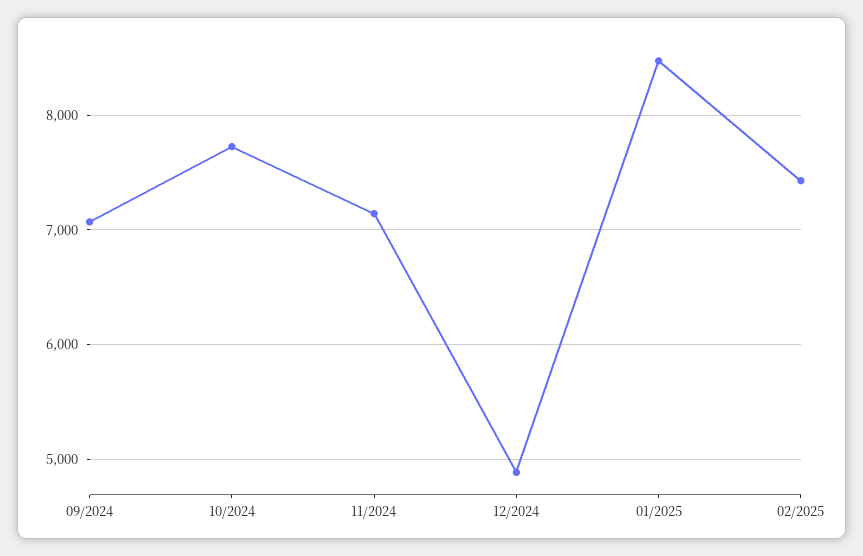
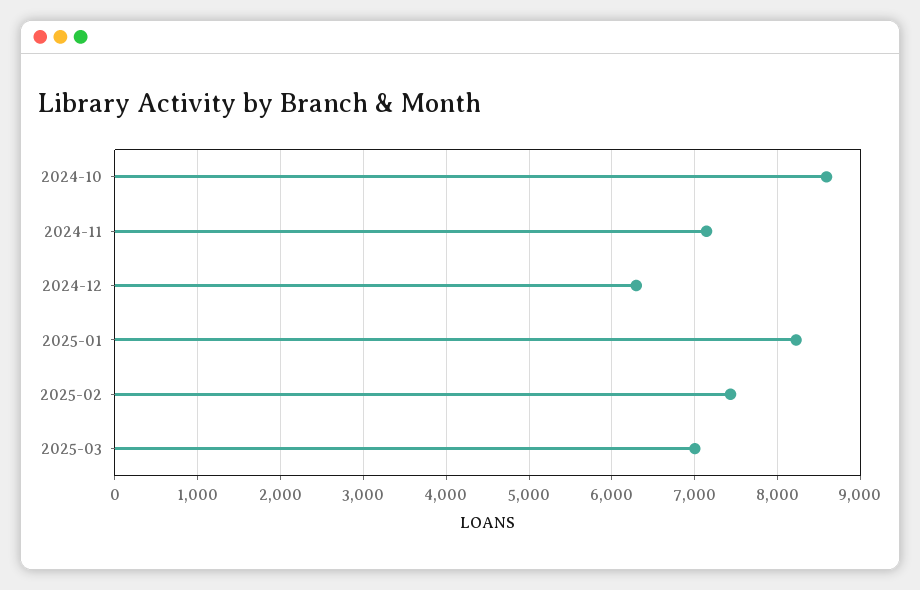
09/2024: 7100 -> none
10/2024: 7700 -> 8600
12/2024: 4900 -> 6300
01/2025: 8500 -> 8200
2025-03: none -> 7000

